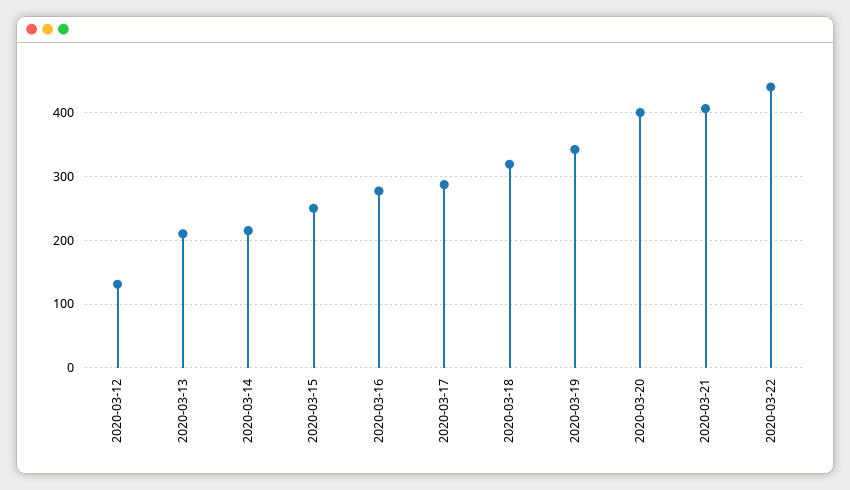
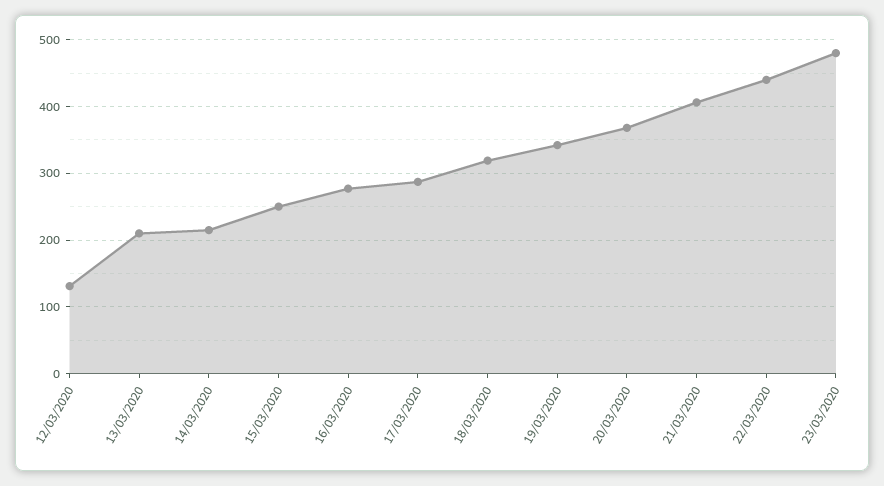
2020-03-20: 400 -> 370
23/03/2020: none -> 480

